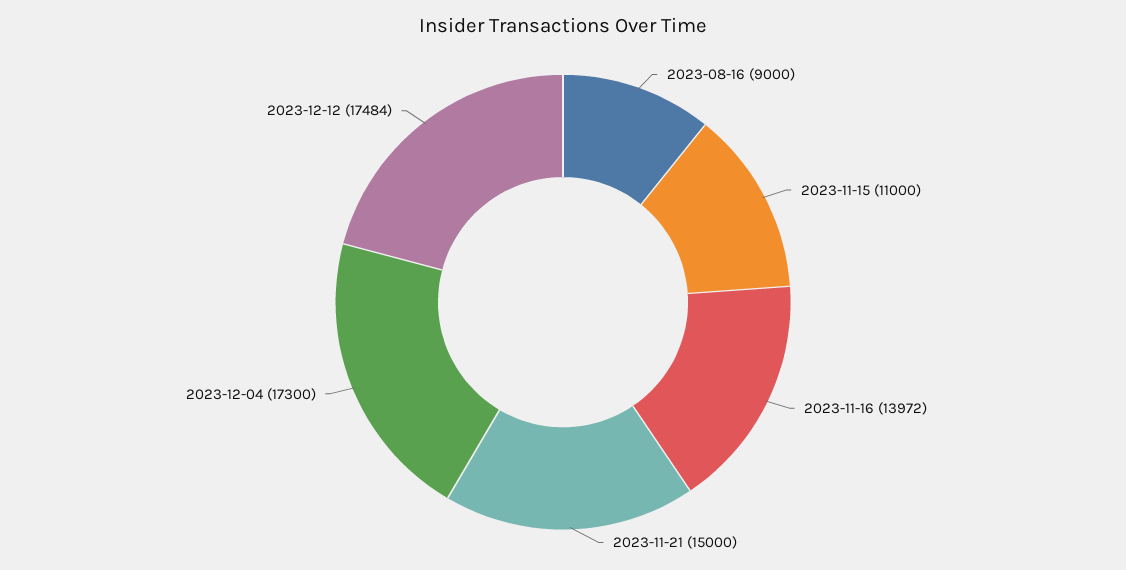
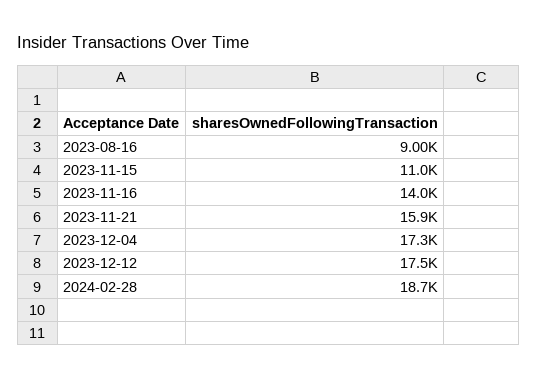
2023-11-21: 15000 -> 15900
2024-02-28: none -> 18700

